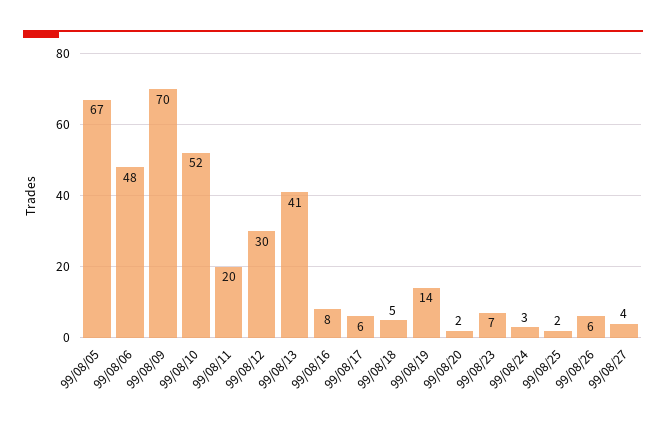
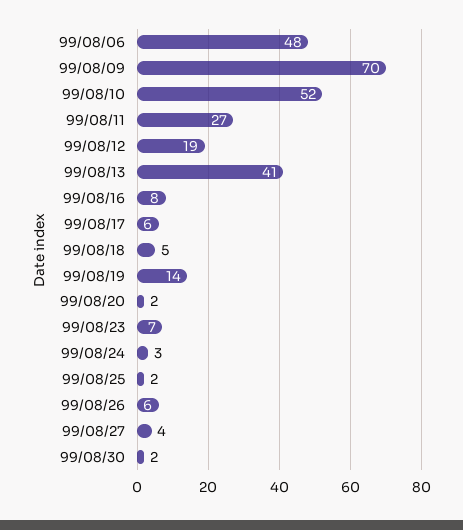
99/08/05: 67 -> none
99/08/11: 20 -> 27
99/08/12: 30 -> 19
99/08/30: none -> 2

